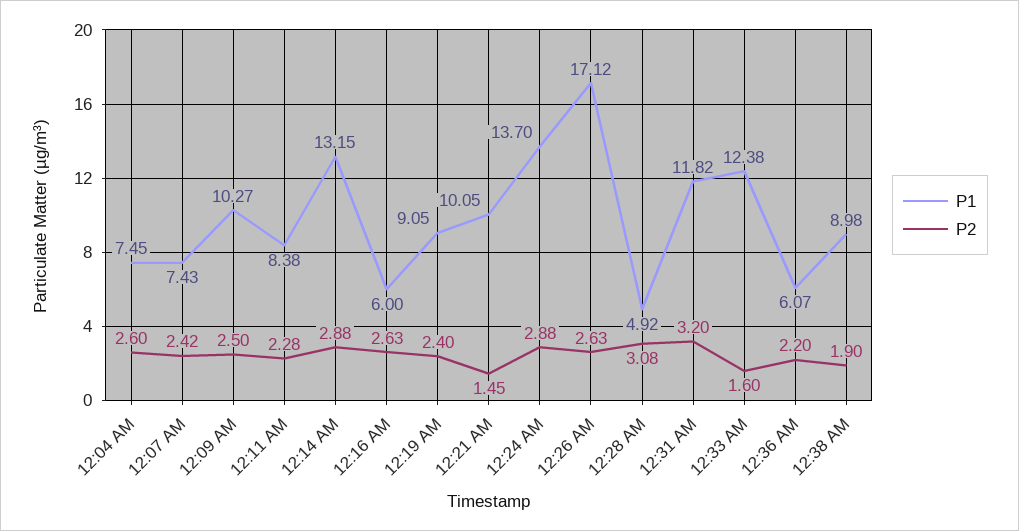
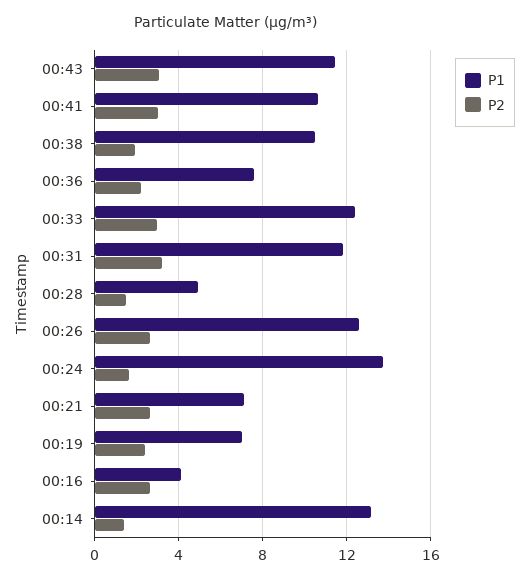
P1, 12:04 AM: 7.45 -> none
P2, 12:04 AM: 2.6 -> none
P1, 12:07 AM: 7.43 -> none
P2, 12:07 AM: 2.42 -> none
P1, 12:09 AM: 10.27 -> none
P2, 12:09 AM: 2.5 -> none
P1, 12:11 AM: 8.38 -> none
P2, 12:11 AM: 2.28 -> none
P2, 12:14 AM: 2.88 -> 1.5
P1, 12:16 AM: 6 -> 4
P1, 12:19 AM: 9.05 -> 7
P1, 12:21 AM: 10.05 -> 7
P2, 12:21 AM: 1.45 -> 2.5
P2, 12:24 AM: 2.88 -> 1.5
P1, 12:26 AM: 17.12 -> 12.5
P2, 12:28 AM: 3.08 -> 1.5
P2, 12:33 AM: 1.6 -> 3
P1, 12:36 AM: 6.07 -> 7.5
P1, 12:38 AM: 8.98 -> 10.5
P1, 00:43: none -> 11.5
P2, 00:43: none -> 3
P1, 00:41: none -> 10.5
P2, 00:41: none -> 3

